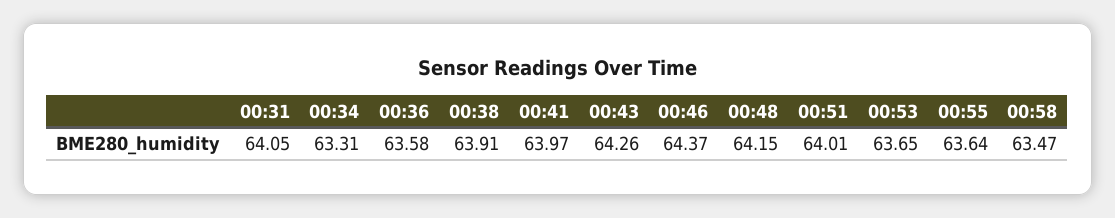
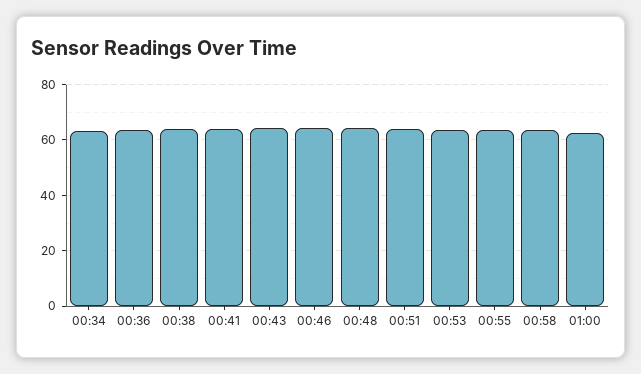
00:31: 64.05 -> none
01:00: none -> 62.5

